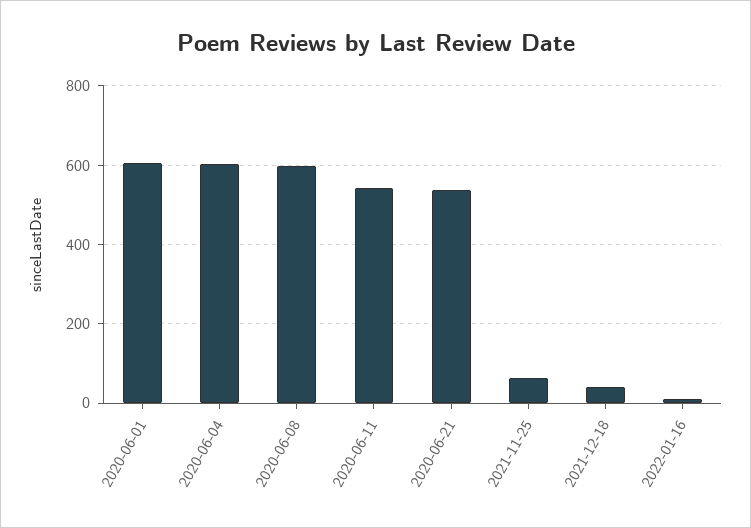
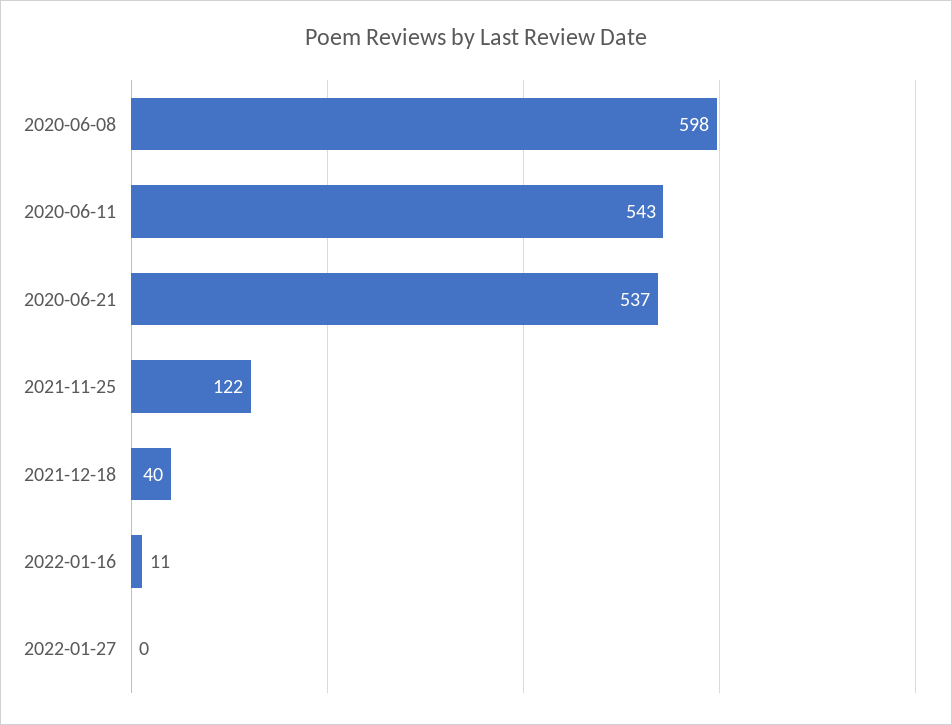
2020-06-01: 600 -> none
2020-06-04: 600 -> none
2021-11-25: 60 -> 122
2022-01-27: none -> 0

